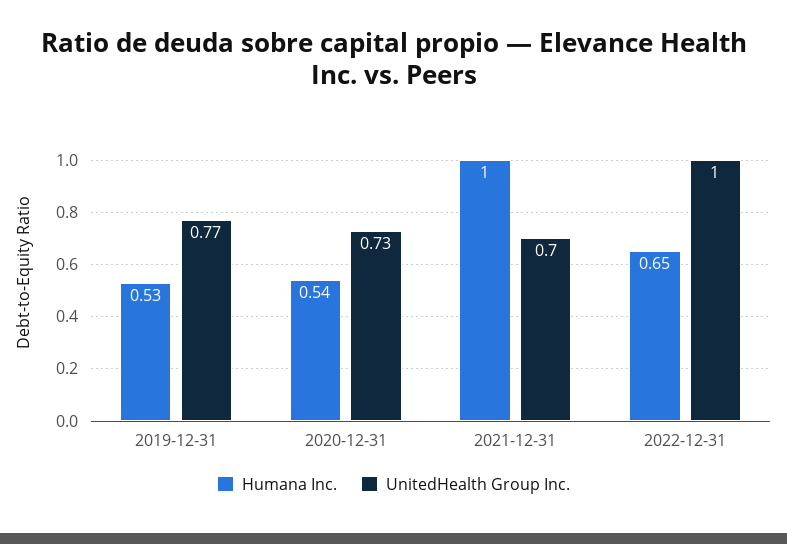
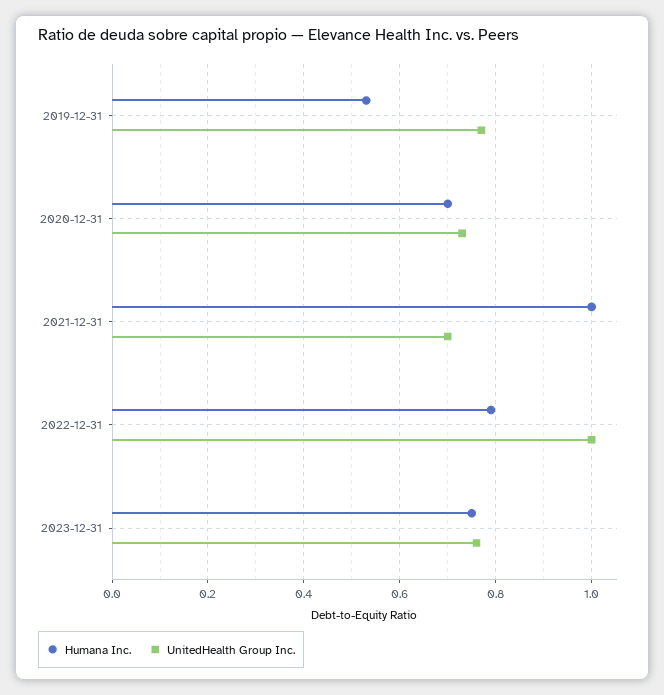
Humana Inc., 2020-12-31: 0.54 -> 0.7
Humana Inc., 2022-12-31: 0.65 -> 0.8
Humana Inc., 2023-12-31: none -> 0.75
UnitedHealth Group Inc., 2023-12-31: none -> 0.75

